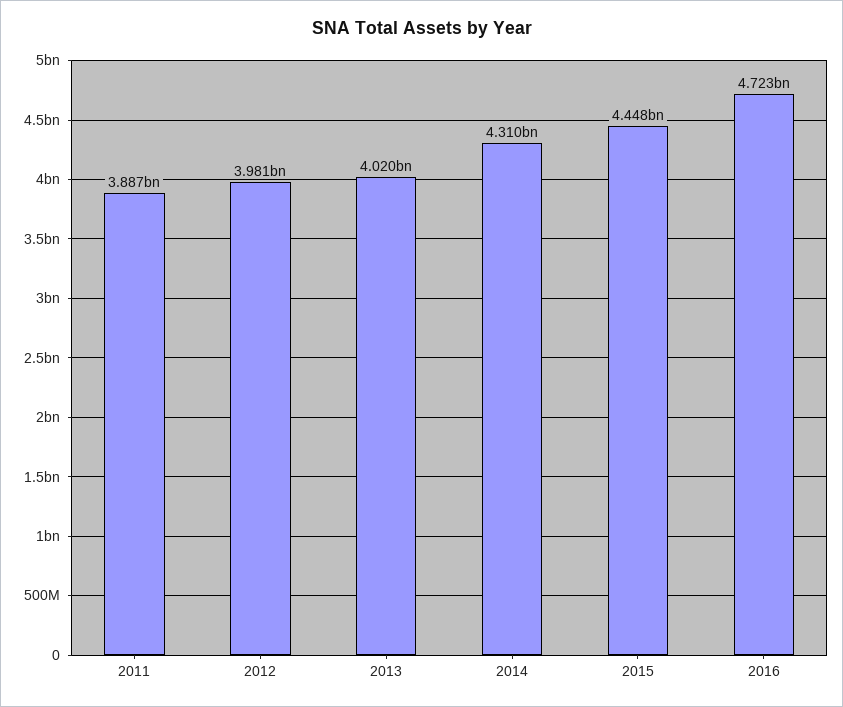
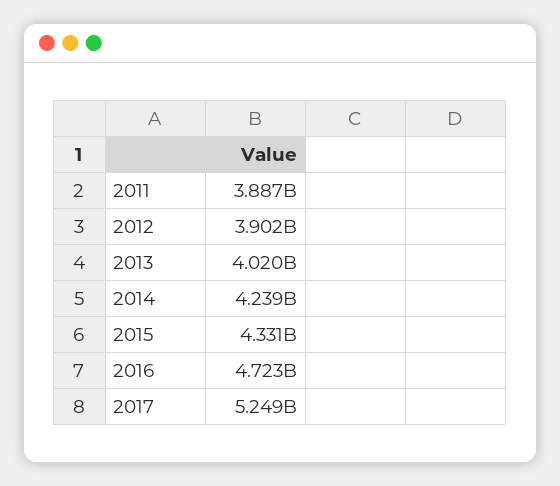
2012: 3981000000 -> 3902000000
2014: 4310000000 -> 4239000000
2015: 4448000000 -> 4331000000
2017: none -> 5249000000

